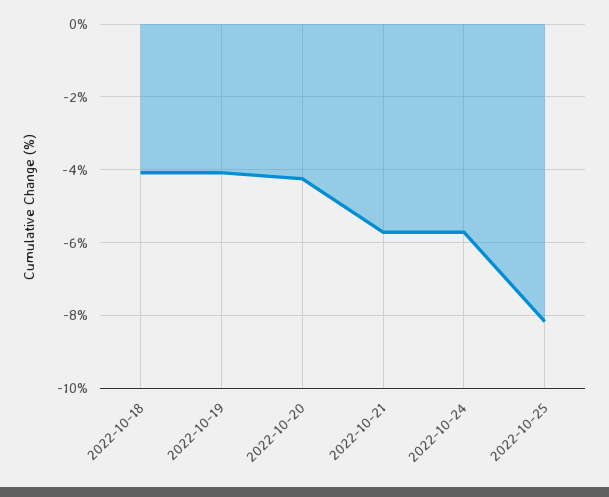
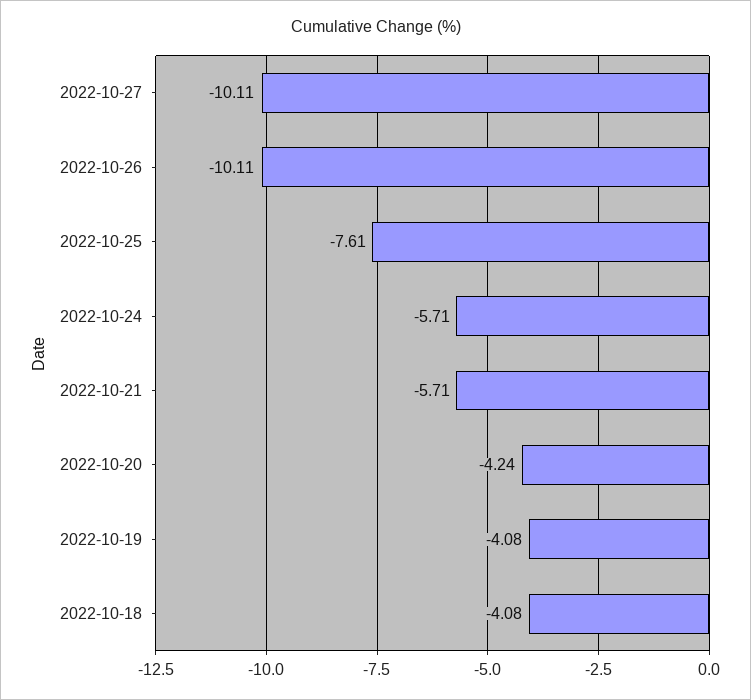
2022-10-25: -8.2 -> -7.61
2022-10-27: none -> -10.11
2022-10-26: none -> -10.11

